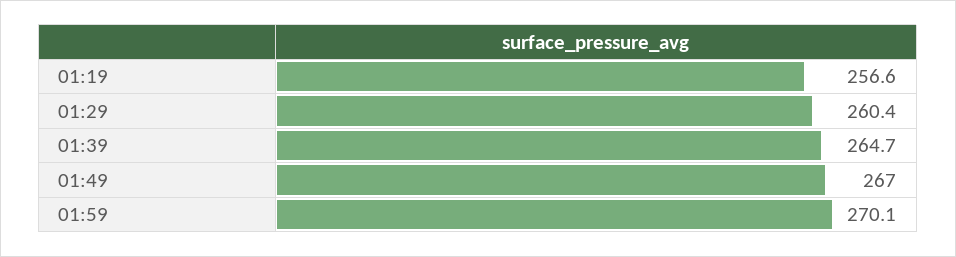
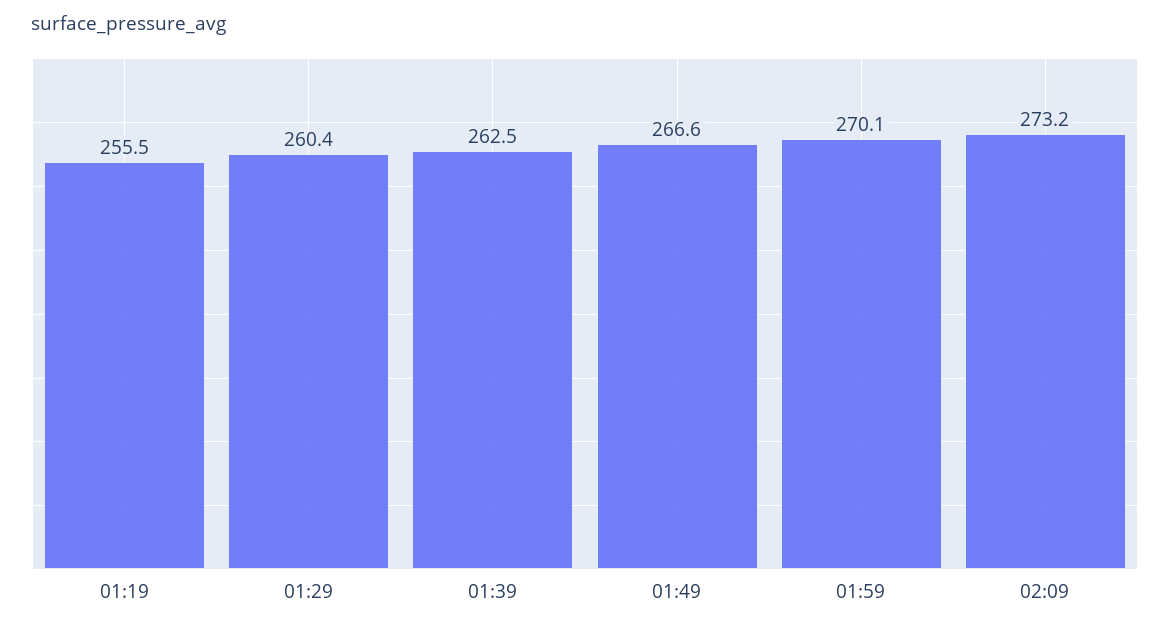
01:19: 256.6 -> 255.5
01:39: 264.7 -> 262.5
01:49: 267 -> 266.6
02:09: none -> 273.2

